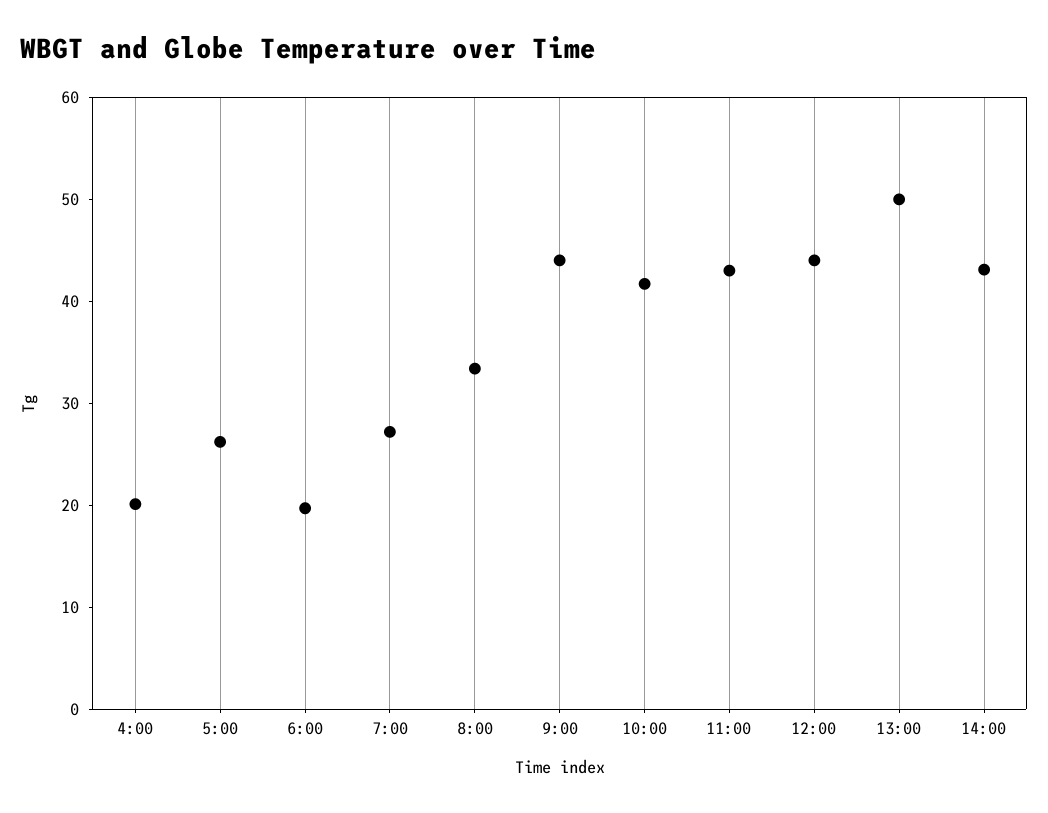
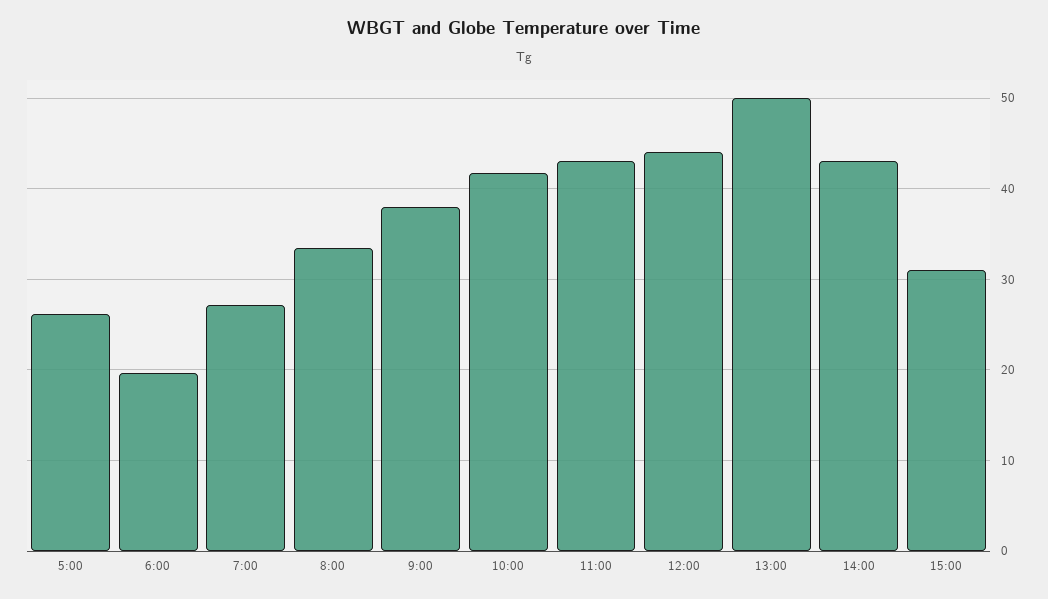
4:00: 20 -> none
9:00: 44 -> 38
15:00: none -> 31

